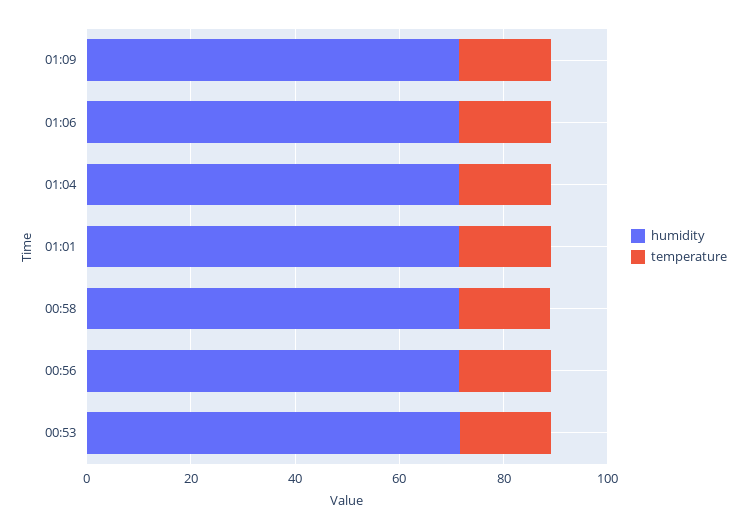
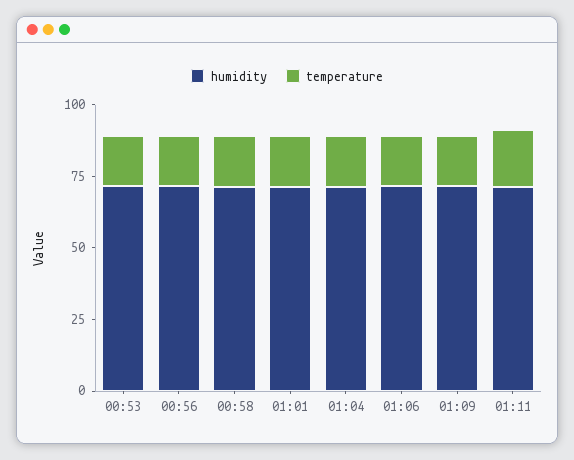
humidity, 01:11: none -> 70
temperature, 01:11: none -> 20

